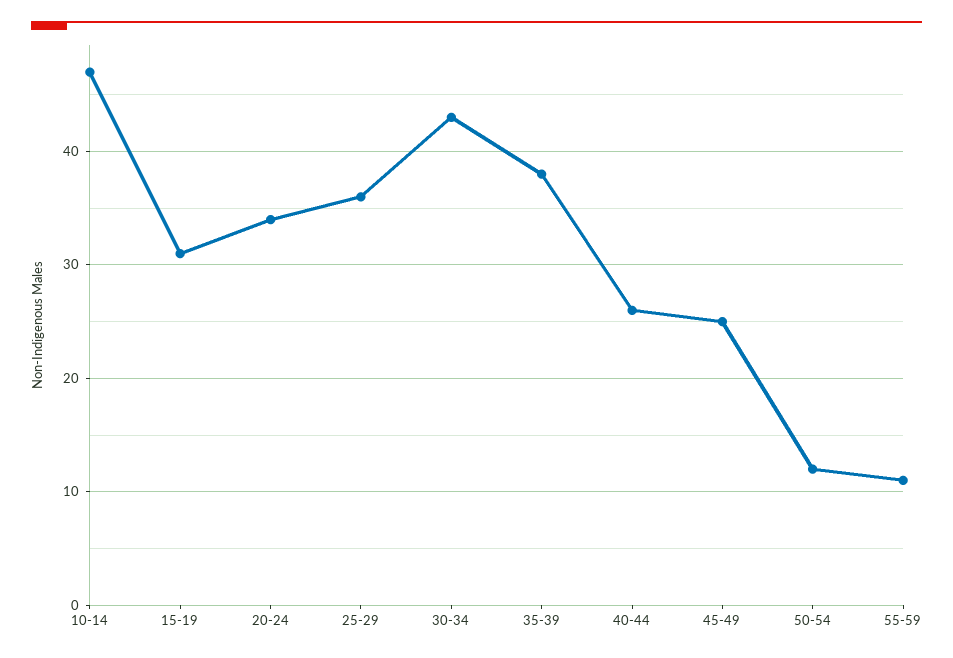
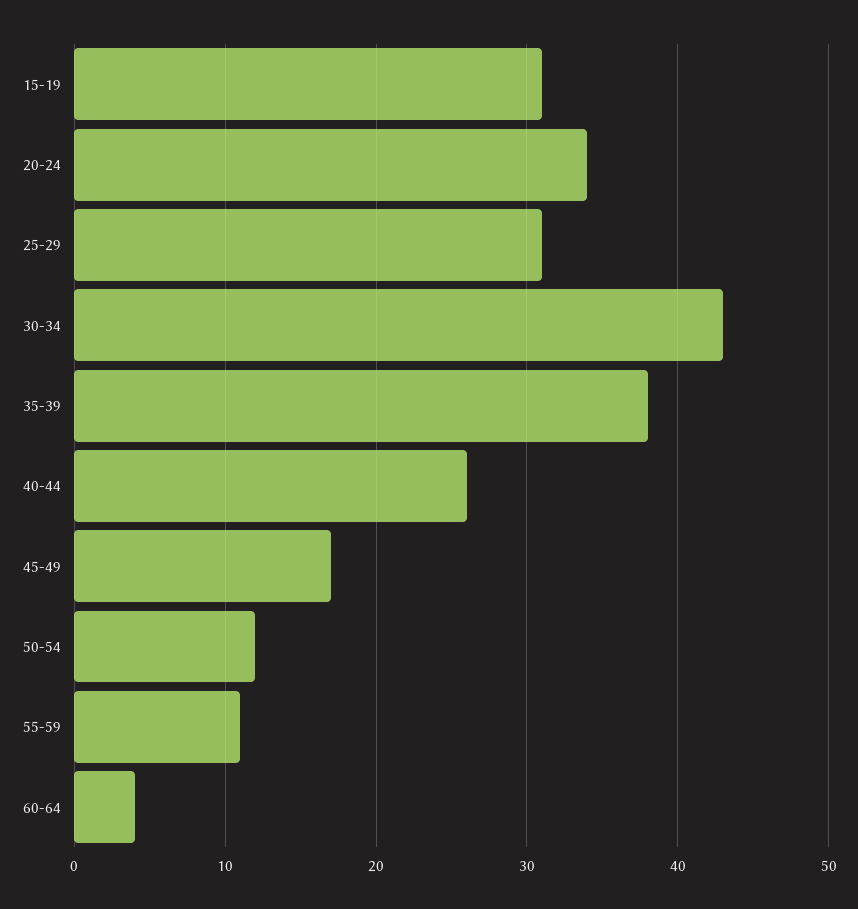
10-14: 47 -> none
25-29: 36 -> 31
45-49: 25 -> 17
60-64: none -> 4

